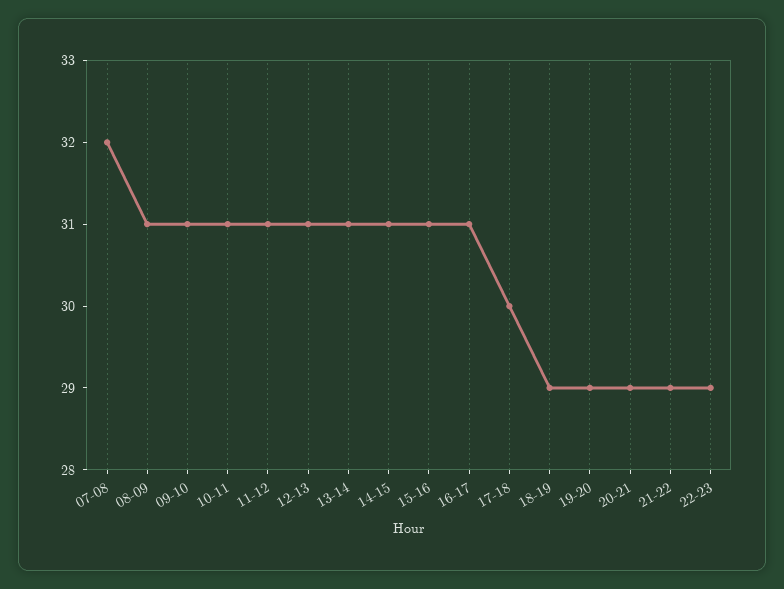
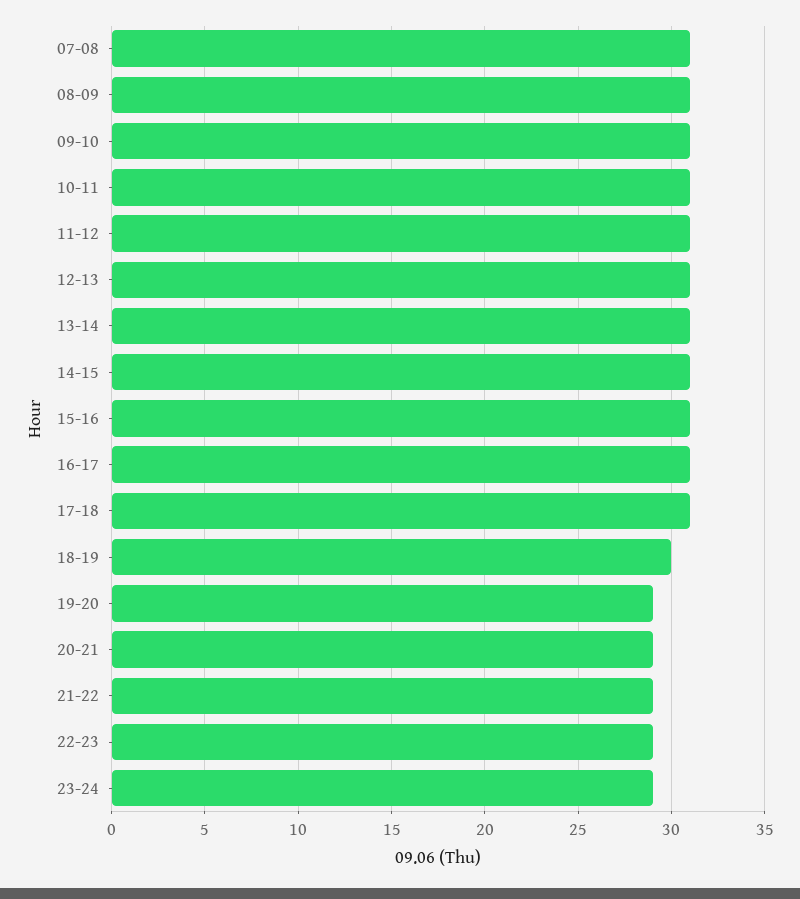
07-08: 32 -> 31
17-18: 30 -> 31
18-19: 29 -> 30
23-24: none -> 29

